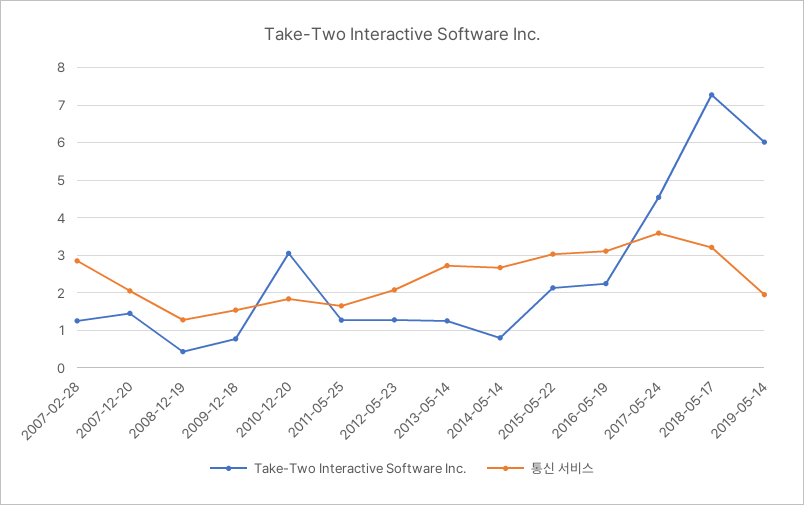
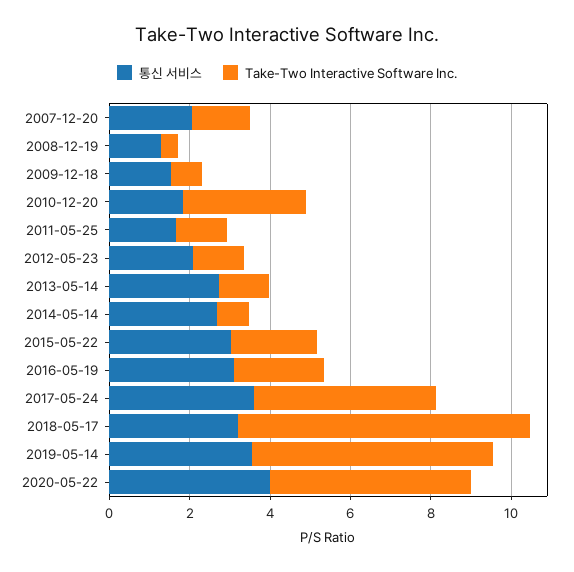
Take-Two Interactive Software Inc., 2007-02-28: 1.2 -> none
통신 서비스, 2007-02-28: 2.8 -> none
통신 서비스, 2019-05-14: 2 -> 3.5
통신 서비스, 2020-05-22: none -> 4
Take-Two Interactive Software Inc., 2020-05-22: none -> 5

